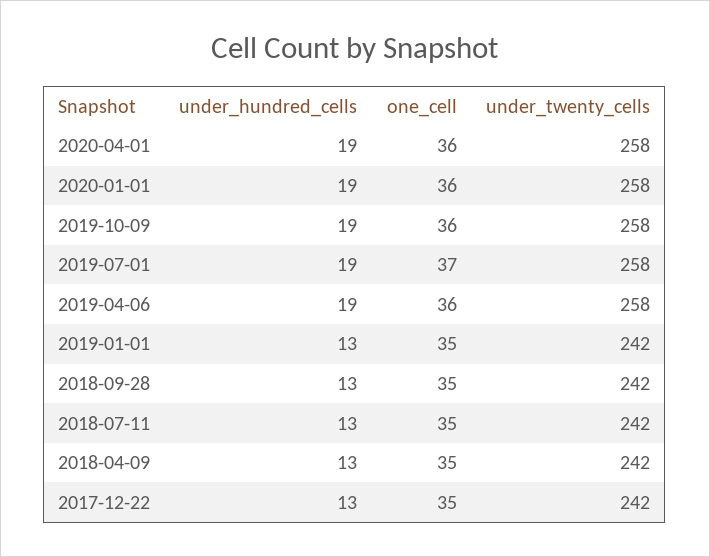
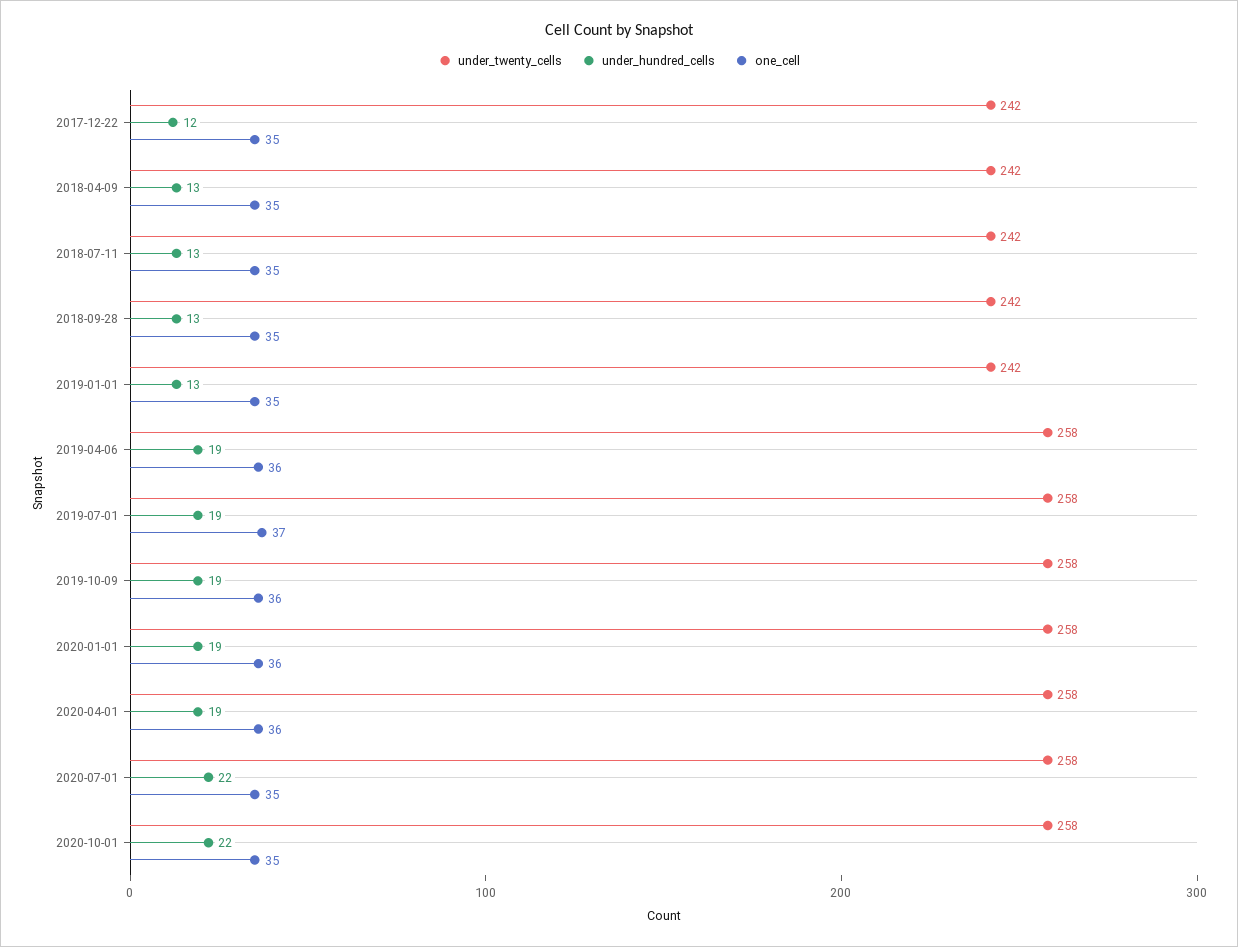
under_hundred_cells, 2017-12-22: 13 -> 12
under_twenty_cells, 2020-07-01: none -> 258
under_hundred_cells, 2020-07-01: none -> 22
one_cell, 2020-07-01: none -> 35
under_twenty_cells, 2020-10-01: none -> 258
under_hundred_cells, 2020-10-01: none -> 22
one_cell, 2020-10-01: none -> 35

